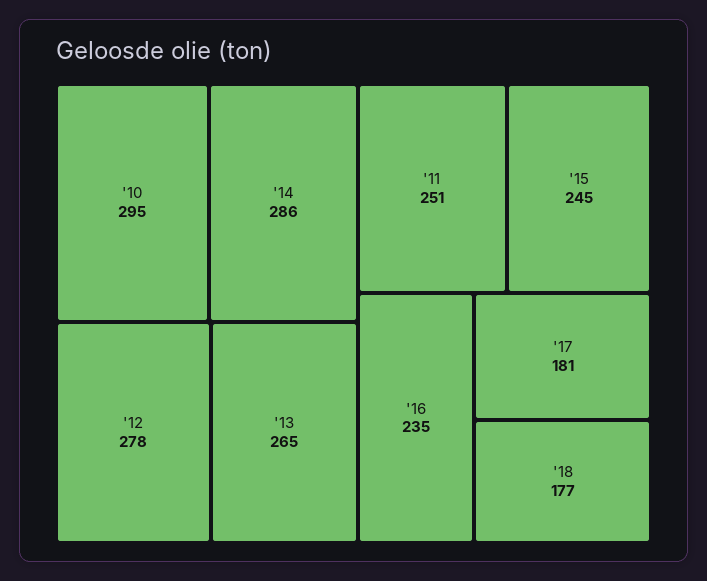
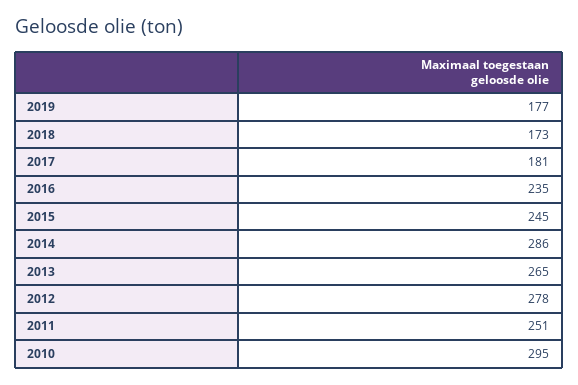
'18: 177 -> 173
2019: none -> 177

